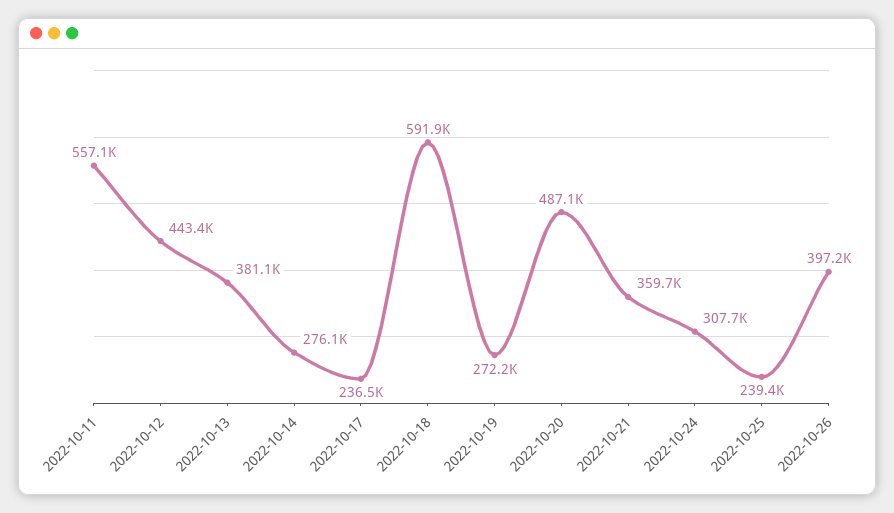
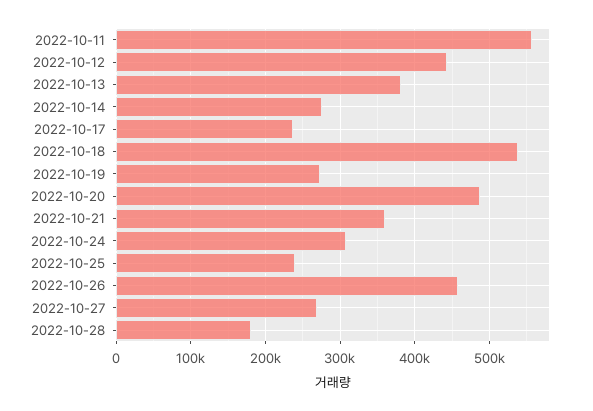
2022-10-18: 591900 -> 540000
2022-10-26: 397200 -> 460000
2022-10-27: none -> 270000
2022-10-28: none -> 180000

